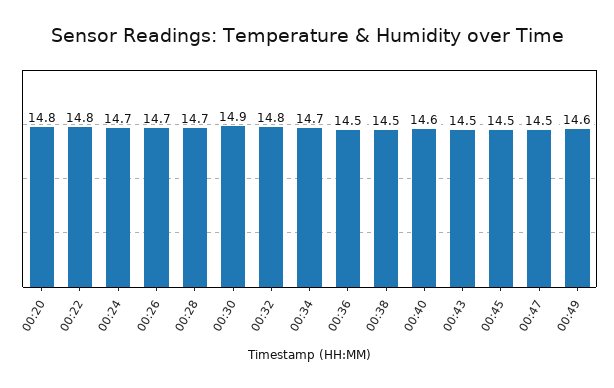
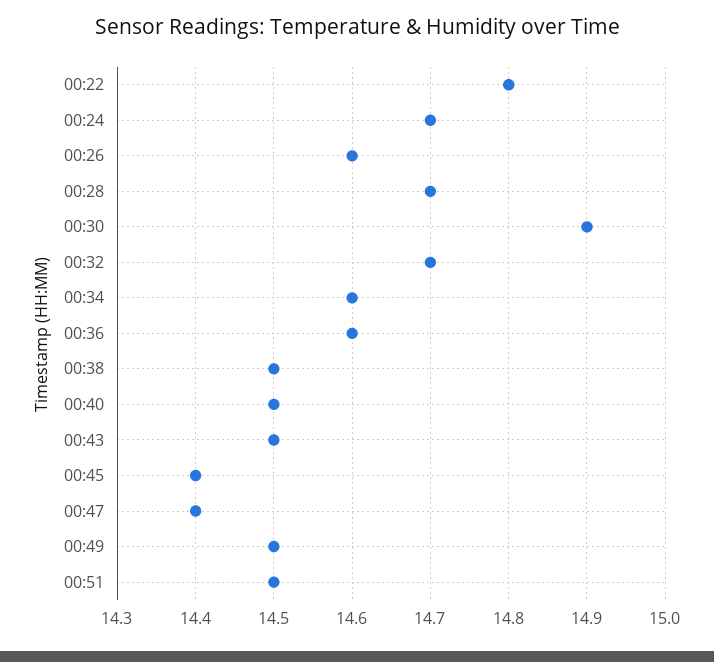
00:20: 14.8 -> none
00:26: 14.7 -> 14.6
00:32: 14.8 -> 14.7
00:34: 14.7 -> 14.6
00:36: 14.5 -> 14.6
00:40: 14.6 -> 14.5
00:45: 14.5 -> 14.4
00:47: 14.5 -> 14.4
00:49: 14.6 -> 14.5
00:51: none -> 14.5

